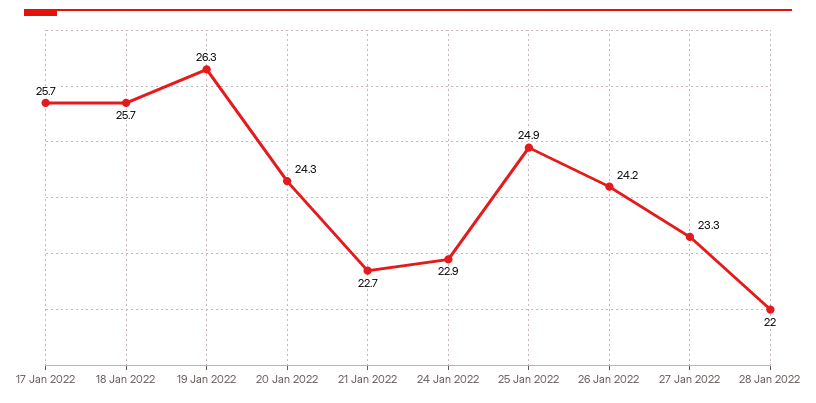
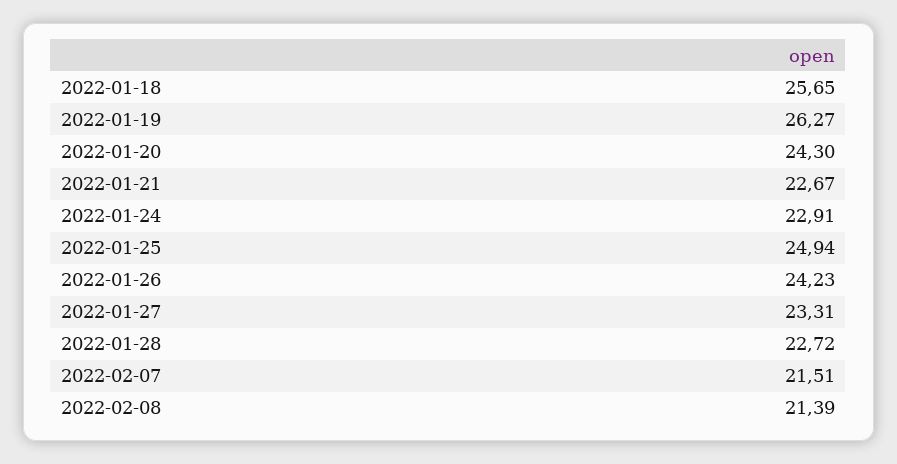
17 Jan 2022: 25.7 -> none
28 Jan 2022: 22 -> 22.72
2022-02-07: none -> 21.51
2022-02-08: none -> 21.39

